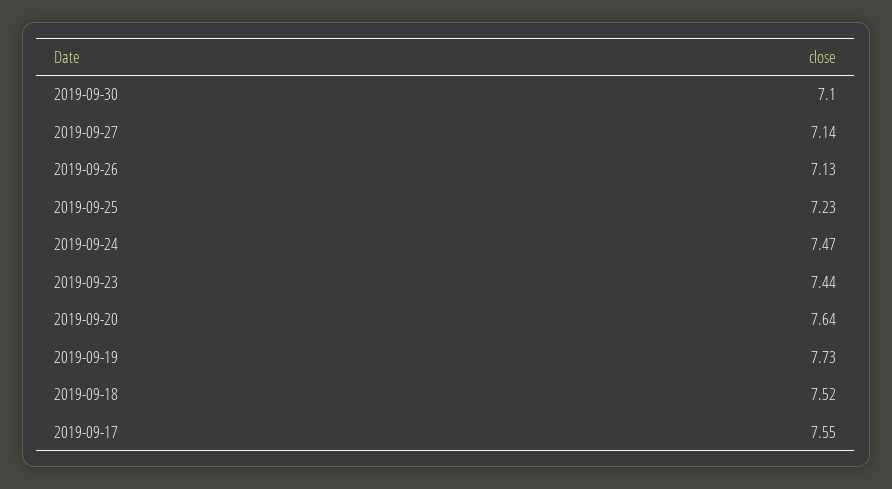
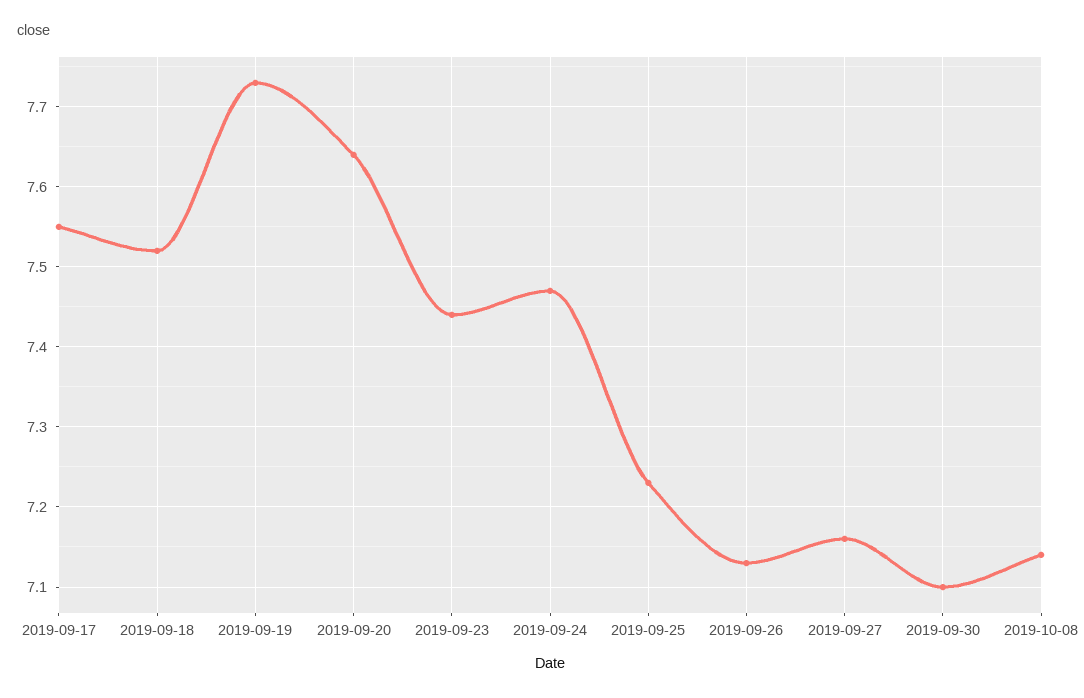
2019-09-27: 7.14 -> 7.16
2019-10-08: none -> 7.14

